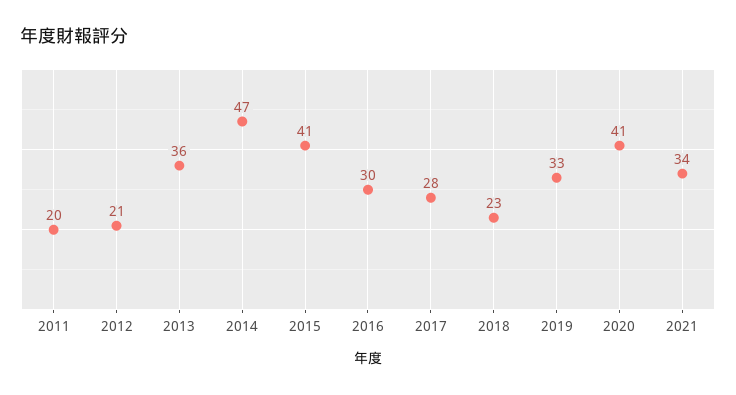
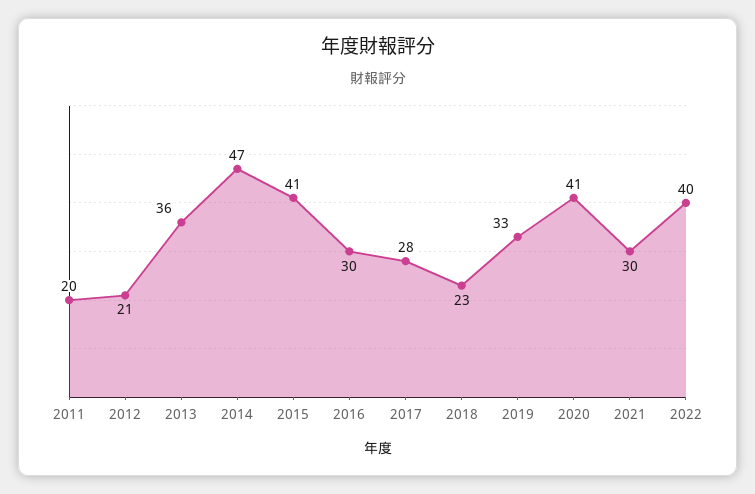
2021: 34 -> 30
2022: none -> 40

